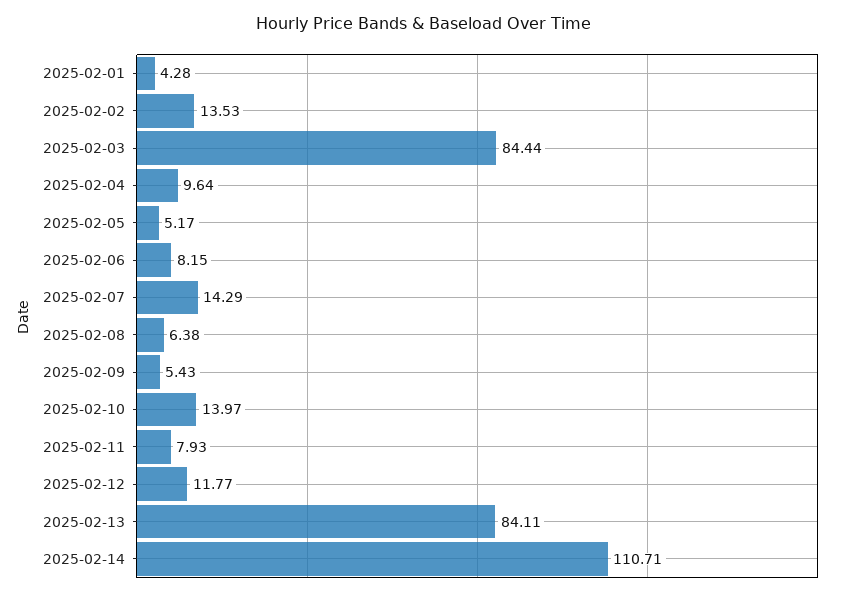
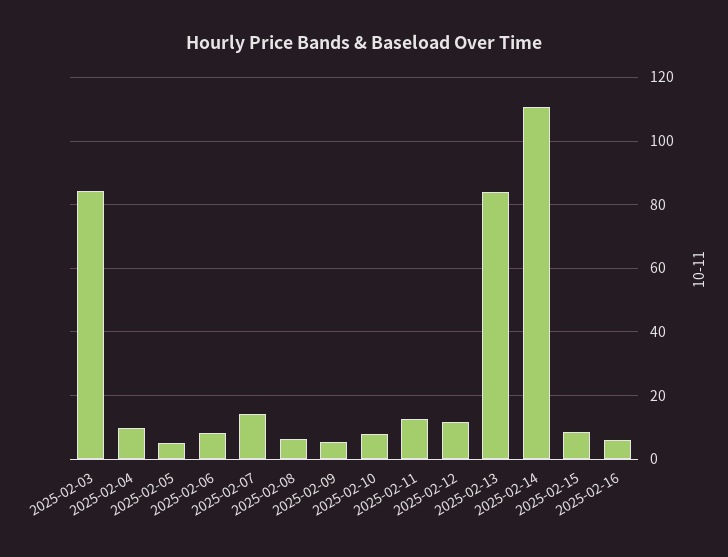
2025-02-01: 4.28 -> none
2025-02-02: 13.53 -> none
2025-02-10: 13.97 -> 8
2025-02-11: 7.93 -> 12
2025-02-15: none -> 8
2025-02-16: none -> 6

